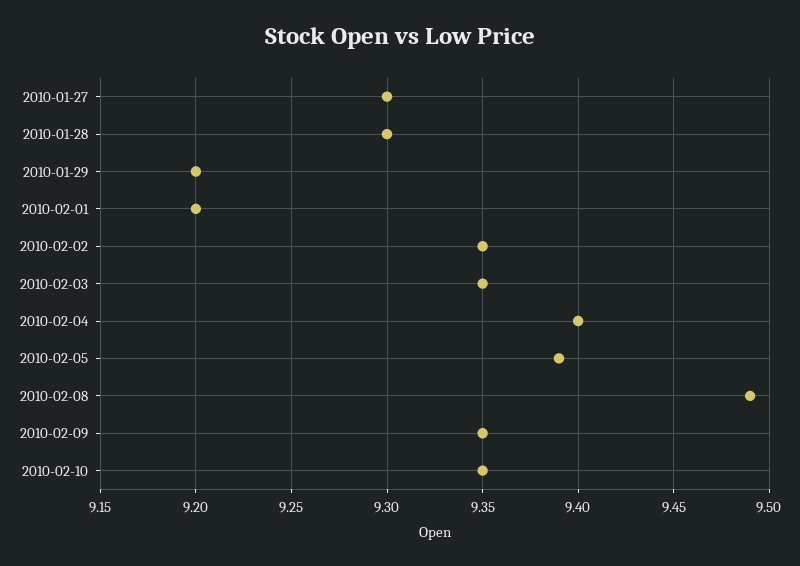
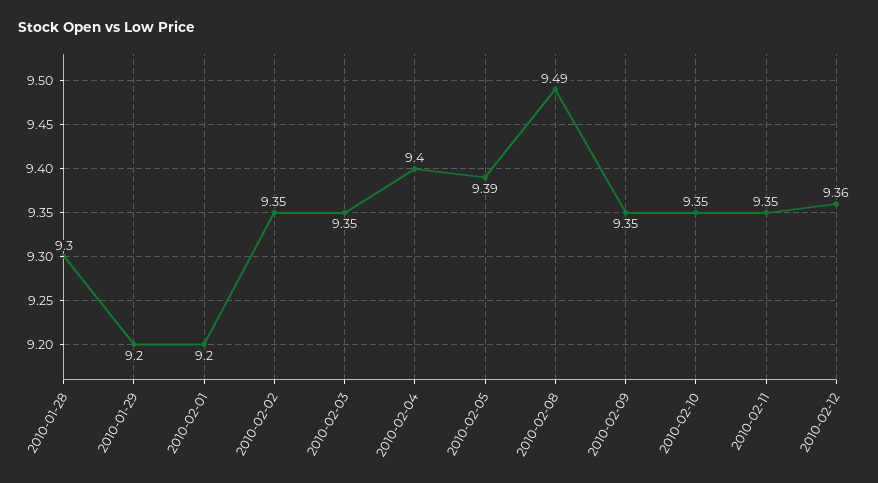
2010-01-27: 9.3 -> none
2010-02-11: none -> 9.35
2010-02-12: none -> 9.36

